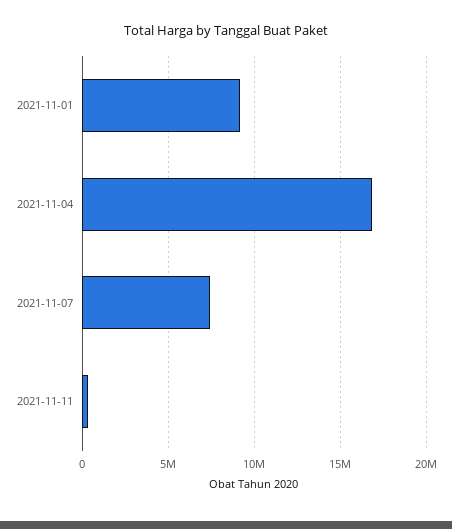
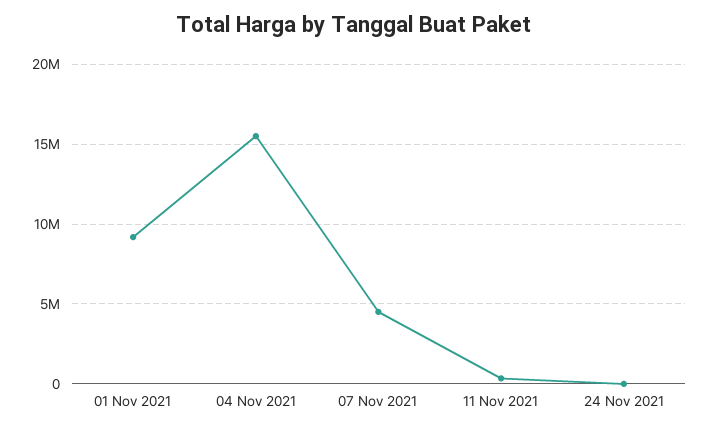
2021-11-04: 17000000 -> 15500000
2021-11-07: 7500000 -> 4500000
24 Nov 2021: none -> 0

